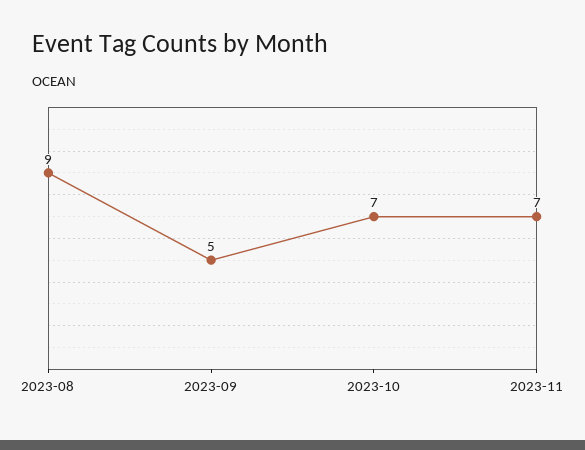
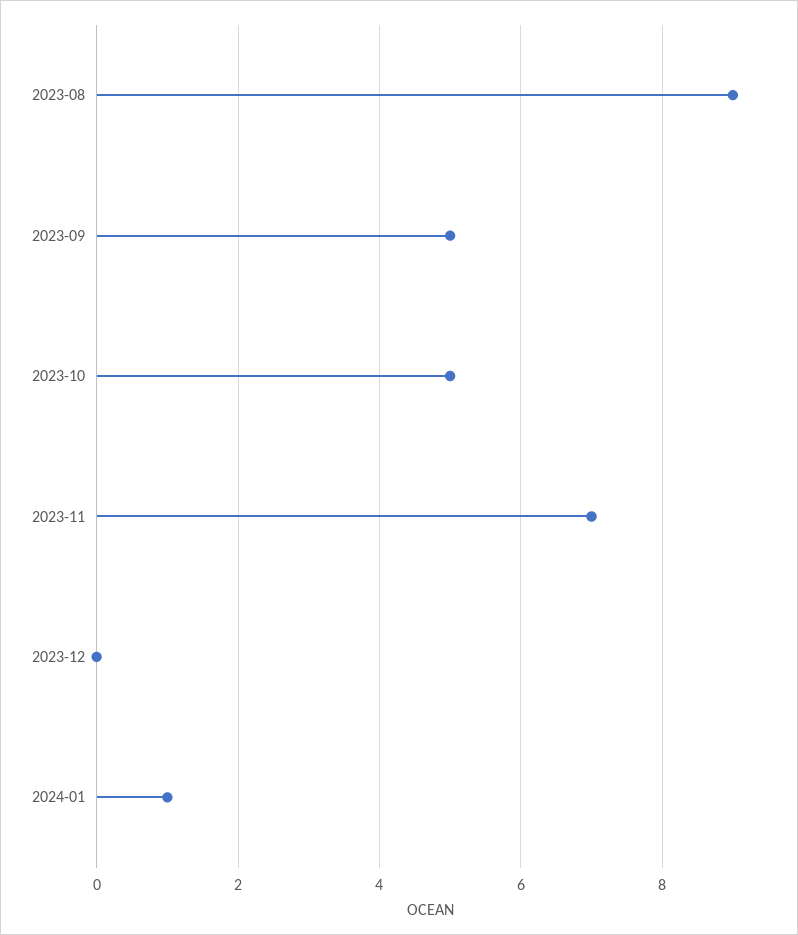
2023-10: 7 -> 5
2023-12: none -> 0
2024-01: none -> 1

